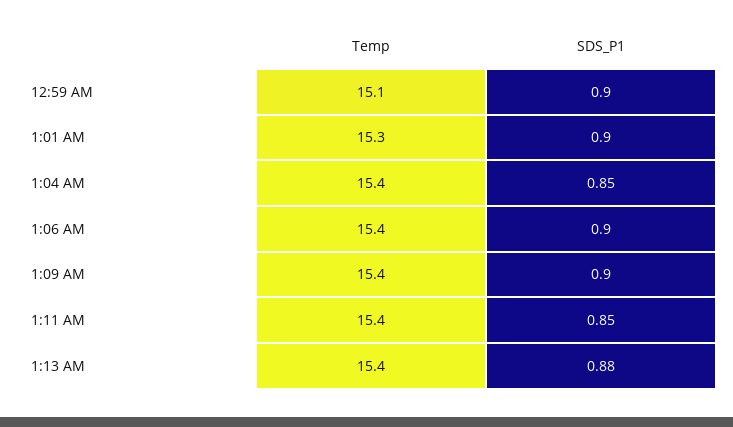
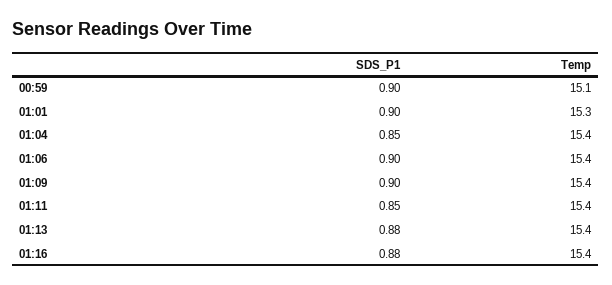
SDS_P1, 01:16: none -> 0.88
Temp, 01:16: none -> 15.4

